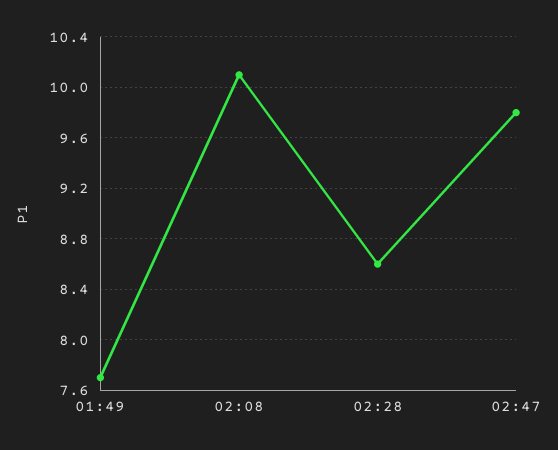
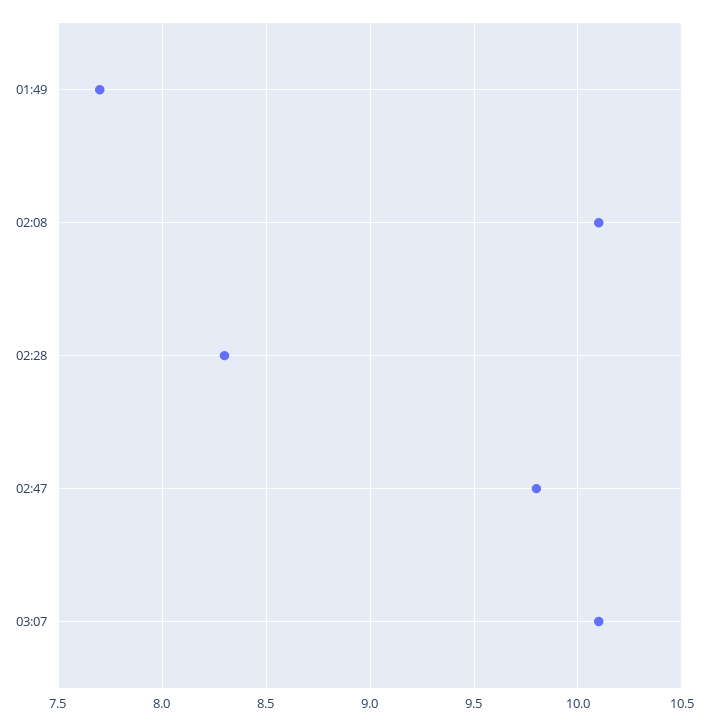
02:28: 8.6 -> 8.3
03:07: none -> 10.1

